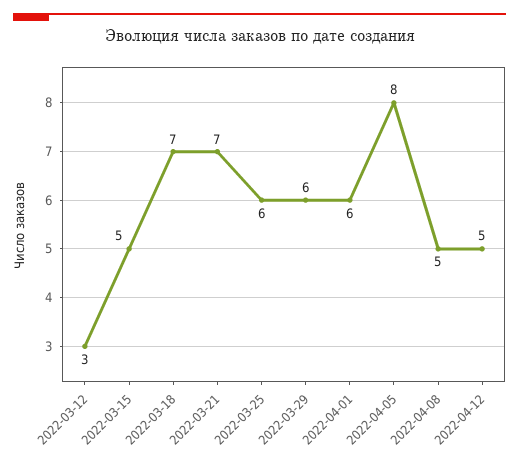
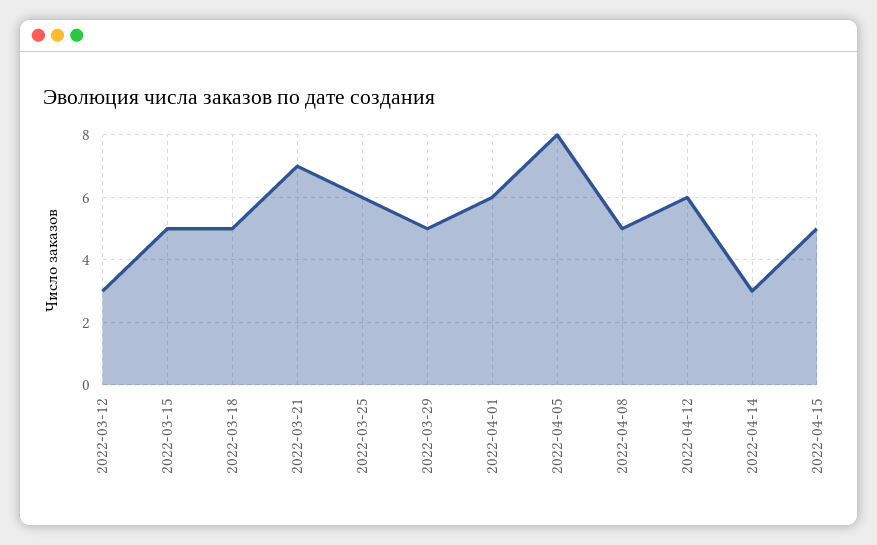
2022-03-18: 7 -> 5
2022-03-29: 6 -> 5
2022-04-12: 5 -> 6
2022-04-14: none -> 3
2022-04-15: none -> 5

